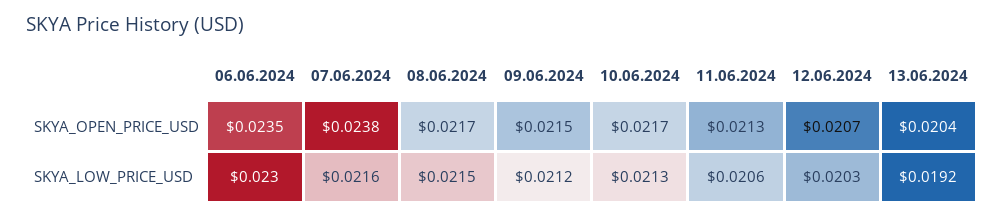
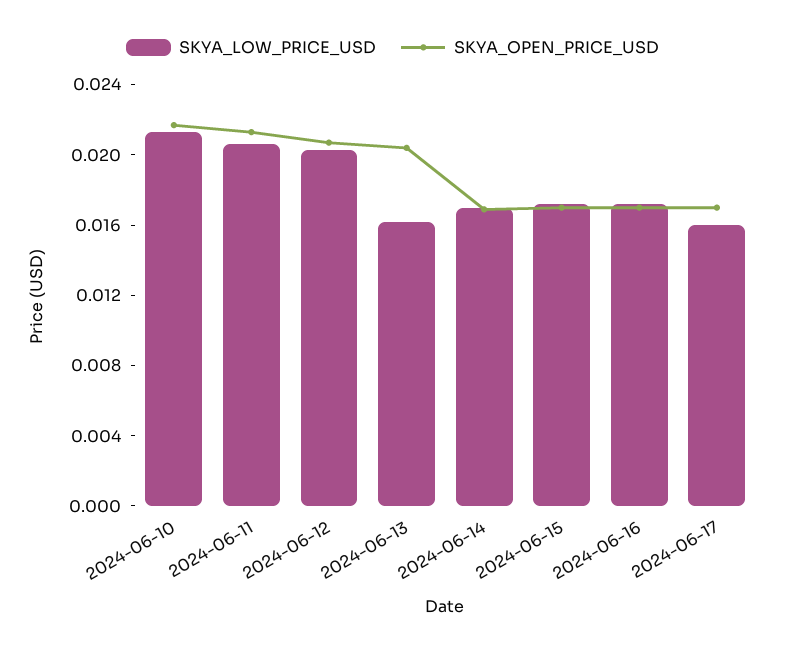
SKYA_OPEN_PRICE_USD, 06.06.2024: 0.0235 -> none
SKYA_OPEN_PRICE_USD, 07.06.2024: 0.0238 -> none
SKYA_OPEN_PRICE_USD, 08.06.2024: 0.0217 -> none
SKYA_OPEN_PRICE_USD, 09.06.2024: 0.0215 -> none
SKYA_LOW_PRICE_USD, 06.06.2024: 0.023 -> none
SKYA_LOW_PRICE_USD, 07.06.2024: 0.0216 -> none
SKYA_LOW_PRICE_USD, 08.06.2024: 0.0215 -> none
SKYA_LOW_PRICE_USD, 09.06.2024: 0.0212 -> none
SKYA_LOW_PRICE_USD, 13.06.2024: 0.0192 -> 0.016
SKYA_LOW_PRICE_USD, 2024-06-14: none -> 0.017
SKYA_OPEN_PRICE_USD, 2024-06-14: none -> 0.017
SKYA_LOW_PRICE_USD, 2024-06-15: none -> 0.017
SKYA_OPEN_PRICE_USD, 2024-06-15: none -> 0.017
SKYA_LOW_PRICE_USD, 2024-06-16: none -> 0.017
SKYA_OPEN_PRICE_USD, 2024-06-16: none -> 0.017
SKYA_LOW_PRICE_USD, 2024-06-17: none -> 0.016
SKYA_OPEN_PRICE_USD, 2024-06-17: none -> 0.017

